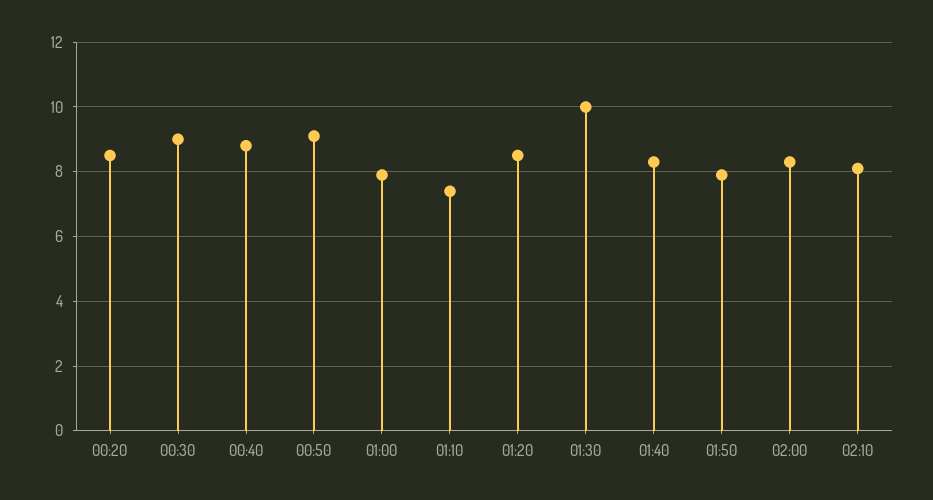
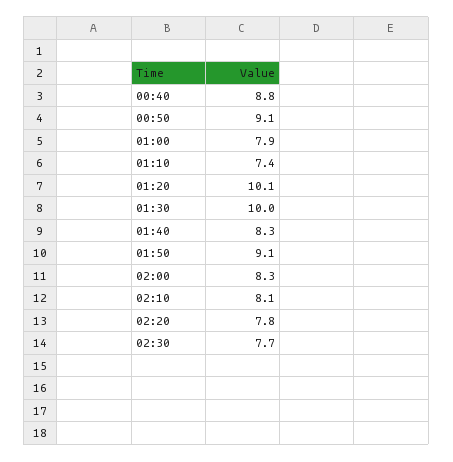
00:20: 8.5 -> none
00:30: 9 -> none
01:20: 8.5 -> 10.1
01:50: 8 -> 9.1
02:20: none -> 7.8
02:30: none -> 7.7

